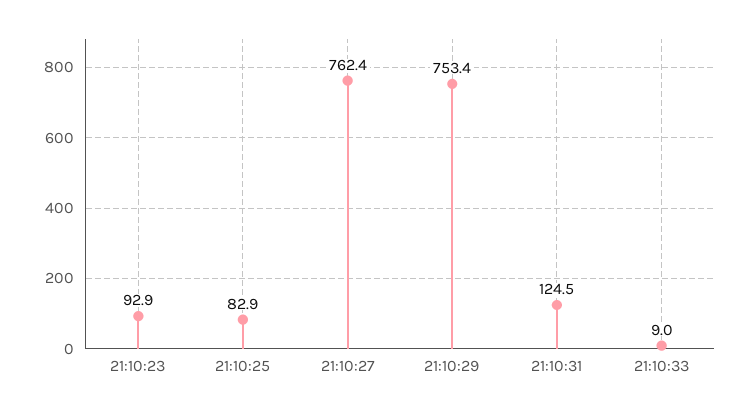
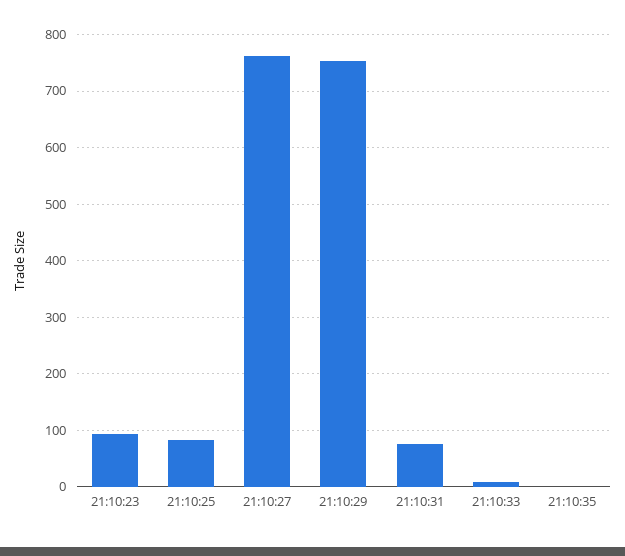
21:10:31: 124.5 -> 80
21:10:35: none -> 0

